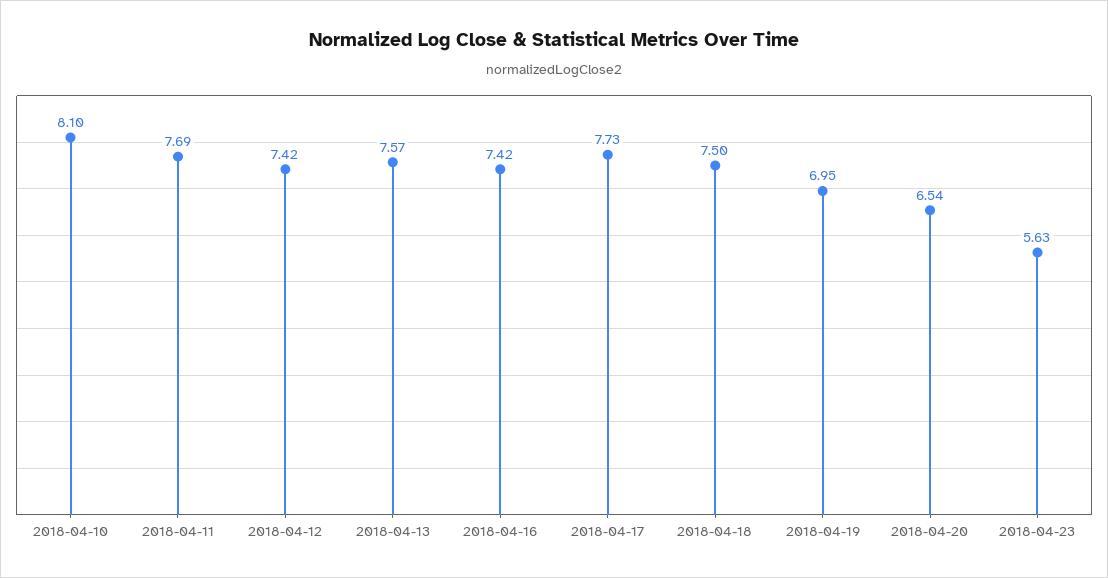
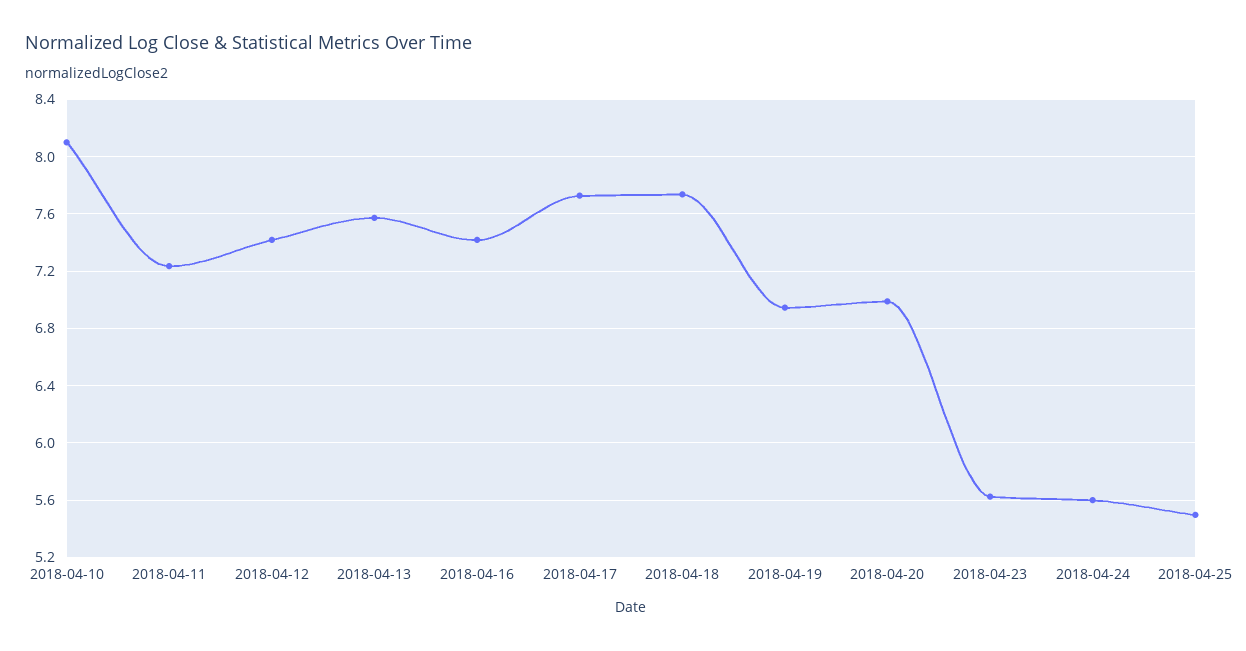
2018-04-11: 7.69 -> 7.25
2018-04-18: 7.5 -> 7.75
2018-04-20: 6.54 -> 7
2018-04-24: none -> 5.6
2018-04-25: none -> 5.5

